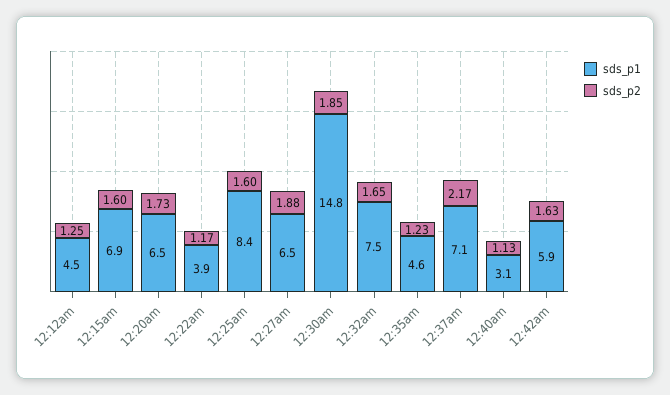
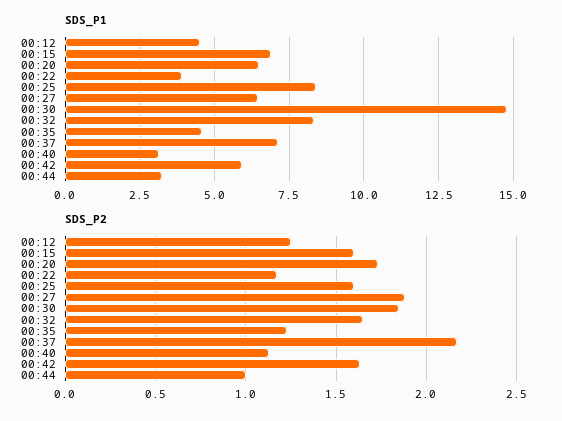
sds_p1, 12:32am: 7.5 -> 8.25
sds_p1, 00:44: none -> 3.25
sds_p2, 00:44: none -> 1

